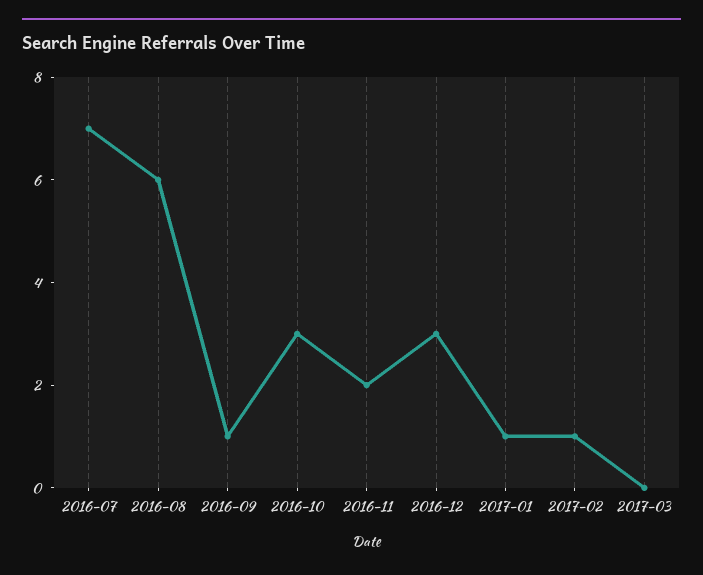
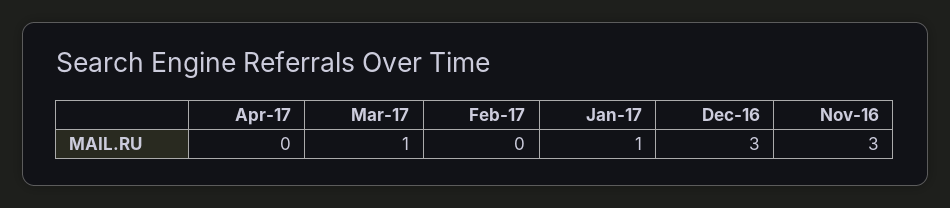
2016-07: 7 -> none
2016-08: 6 -> none
2016-09: 1 -> none
2016-10: 3 -> none
2016-11: 2 -> 3
2017-02: 1 -> 0
2017-03: 0 -> 1
Apr-17: none -> 0

